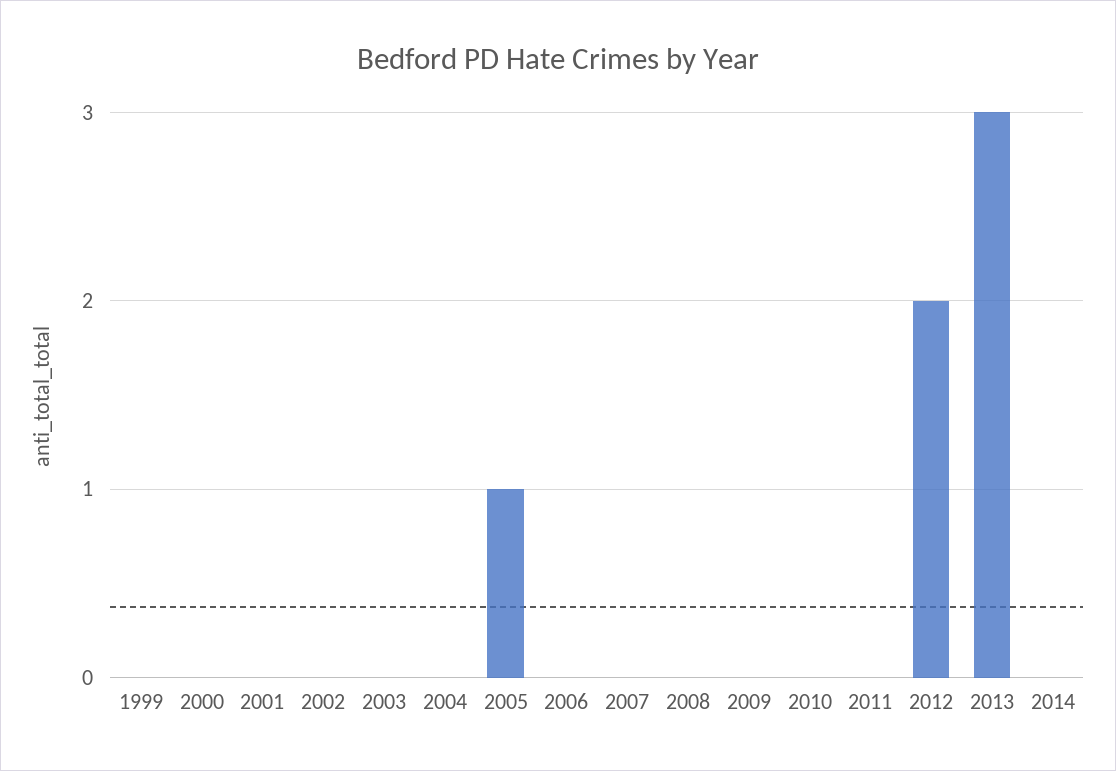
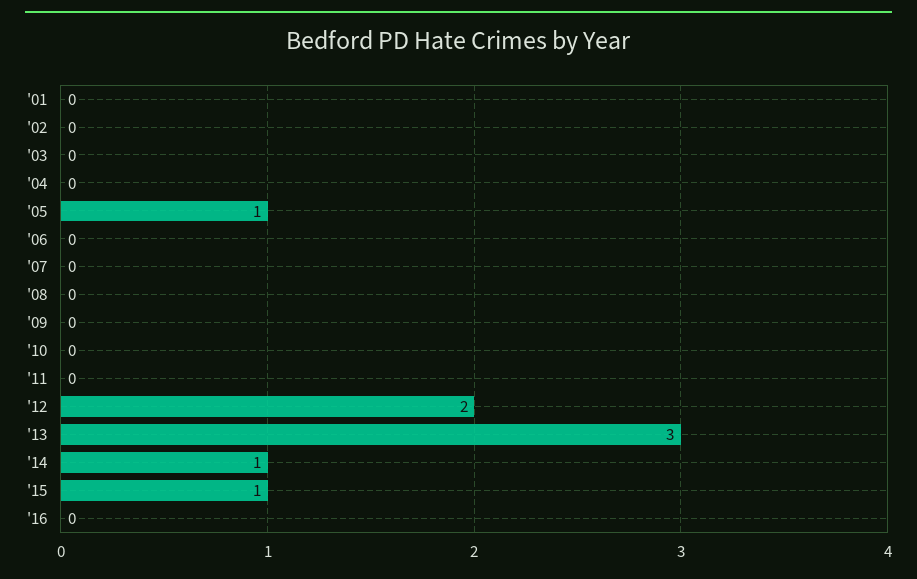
1999: 0 -> none
2000: 0 -> none
2014: 0 -> 1
'15: none -> 1
'16: none -> 0

